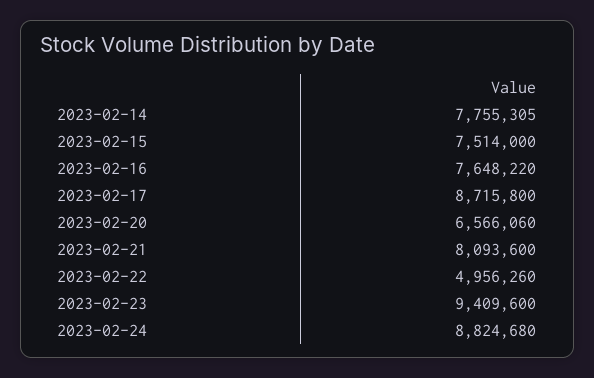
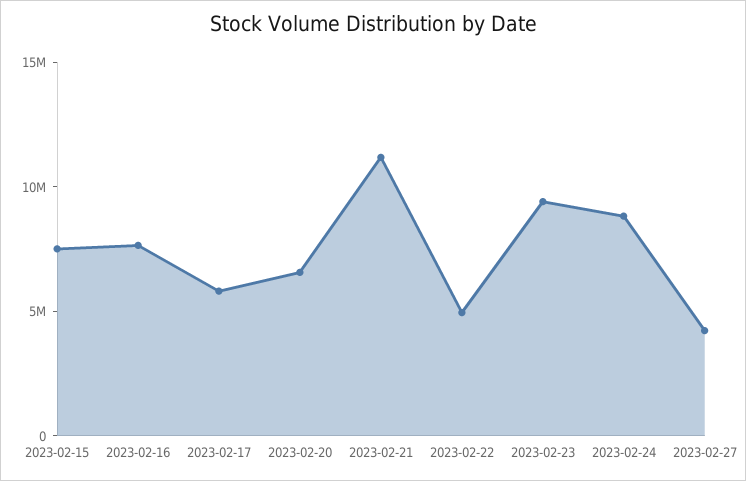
2023-02-14: 7755305 -> none
2023-02-17: 8715800 -> 6000000
2023-02-21: 8093600 -> 11000000
2023-02-27: none -> 4000000

